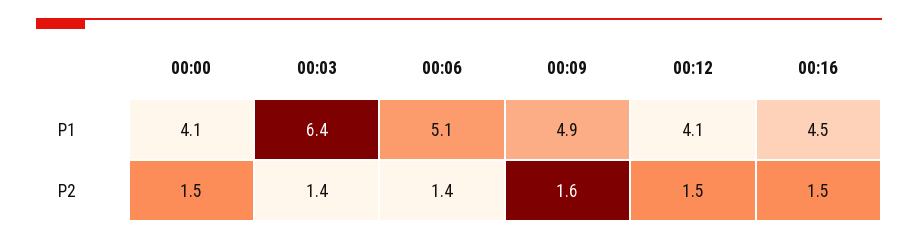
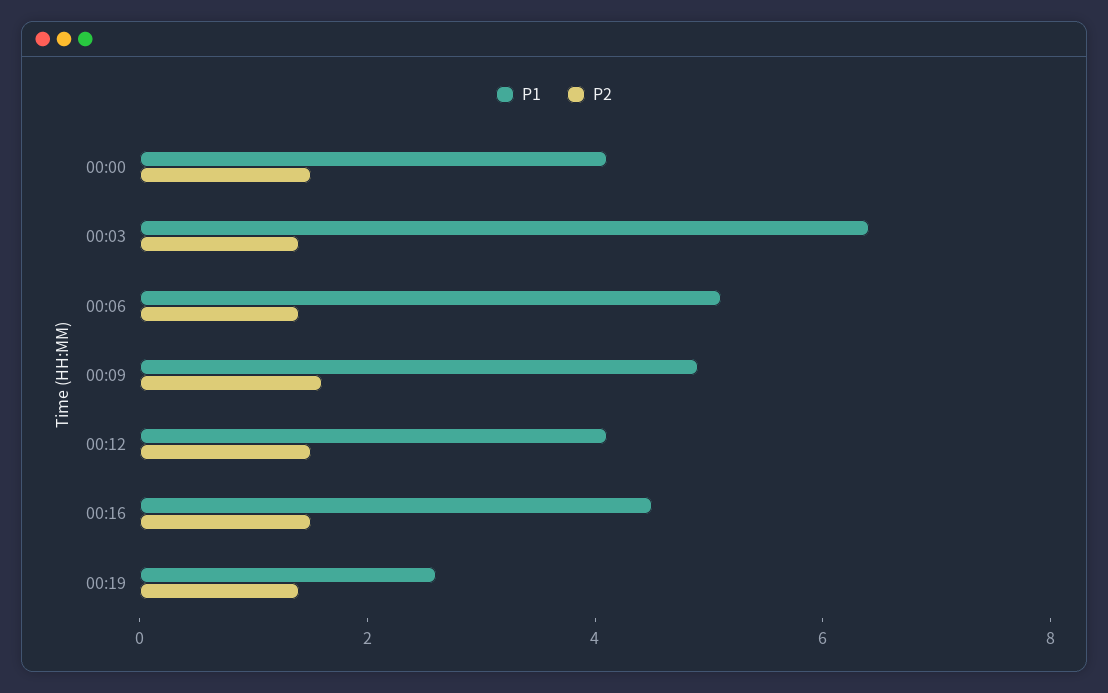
P1, 00:19: none -> 2.5
P2, 00:19: none -> 1.5

